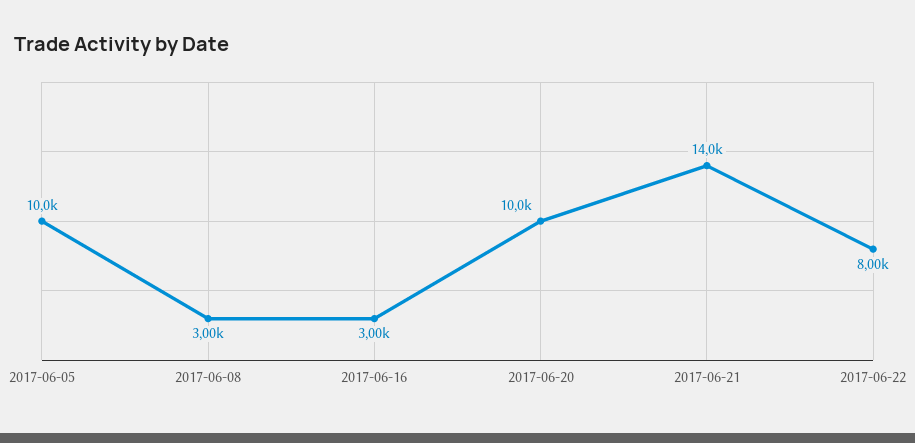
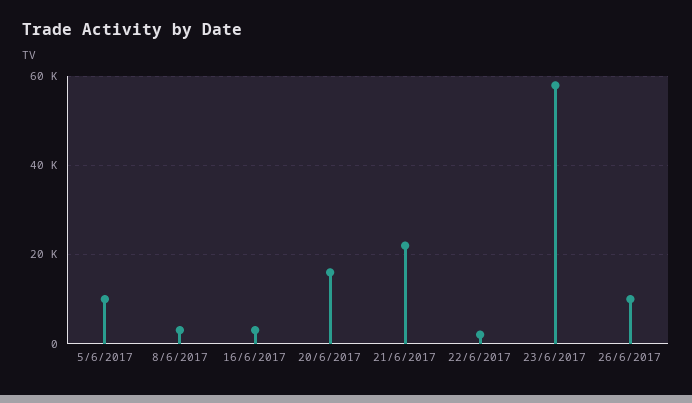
2017-06-20: 10000 -> 16000
2017-06-21: 14000 -> 22000
2017-06-22: 8000 -> 2000
23/6/2017: none -> 58000
26/6/2017: none -> 10000

